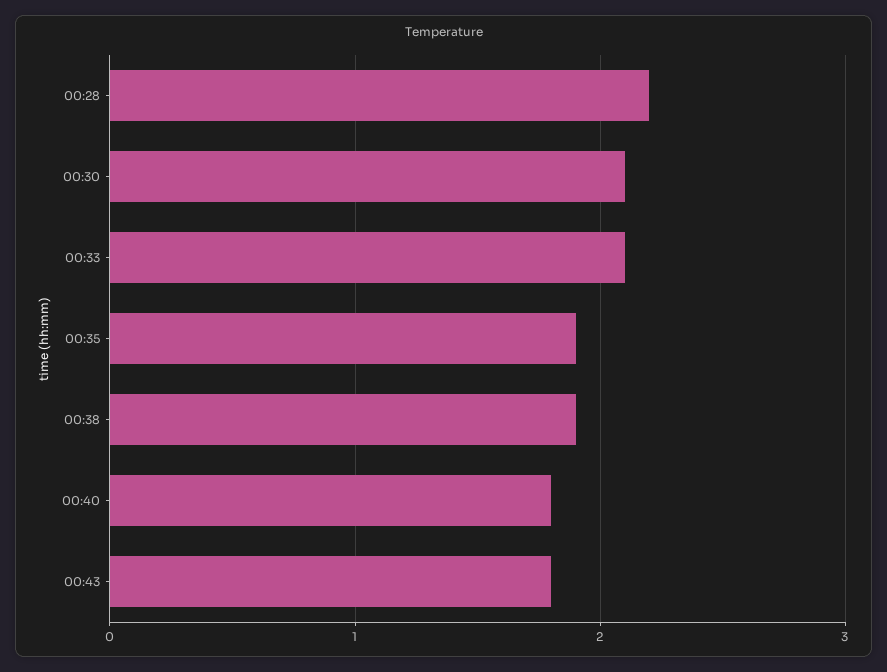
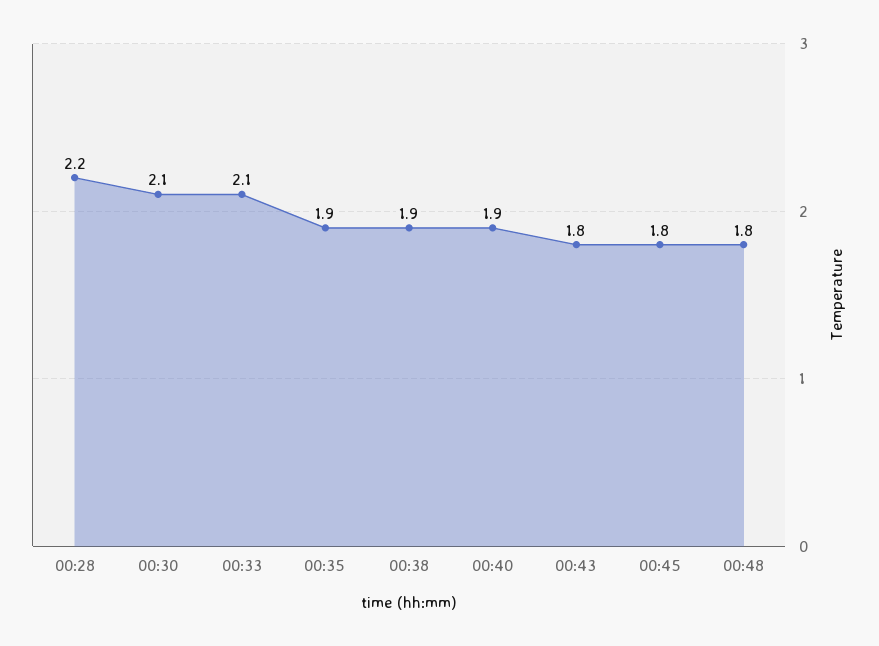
00:40: 1.8 -> 1.9
00:45: none -> 1.8
00:48: none -> 1.8

